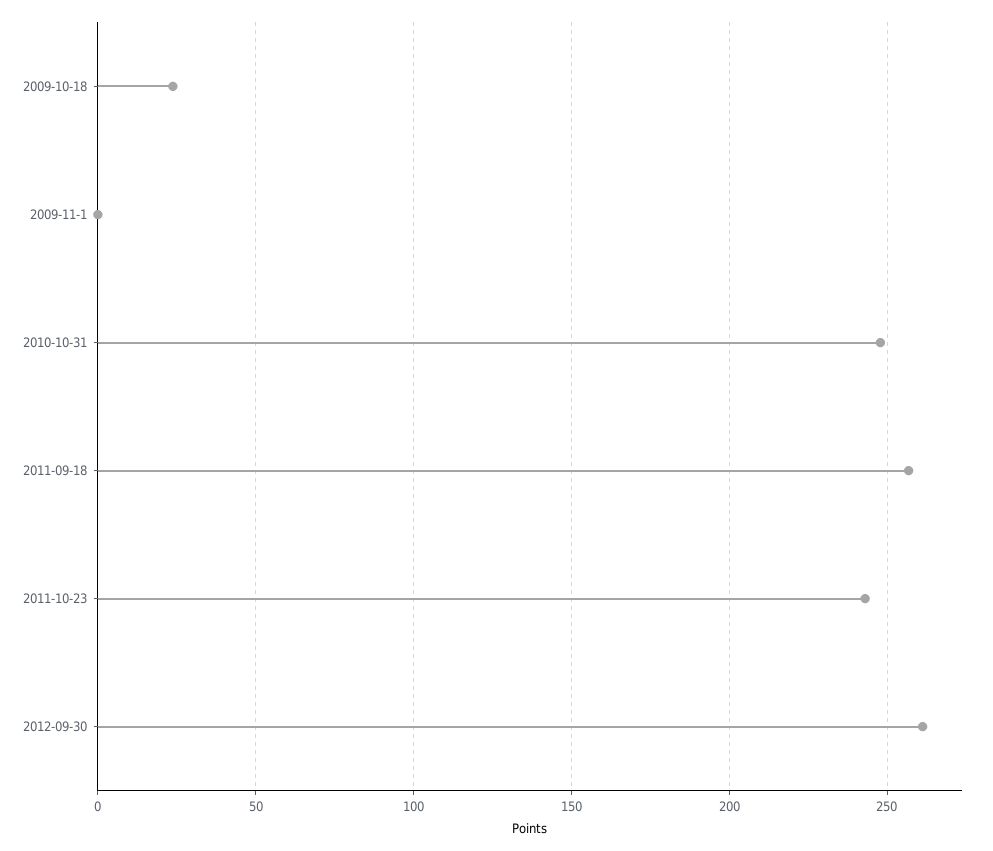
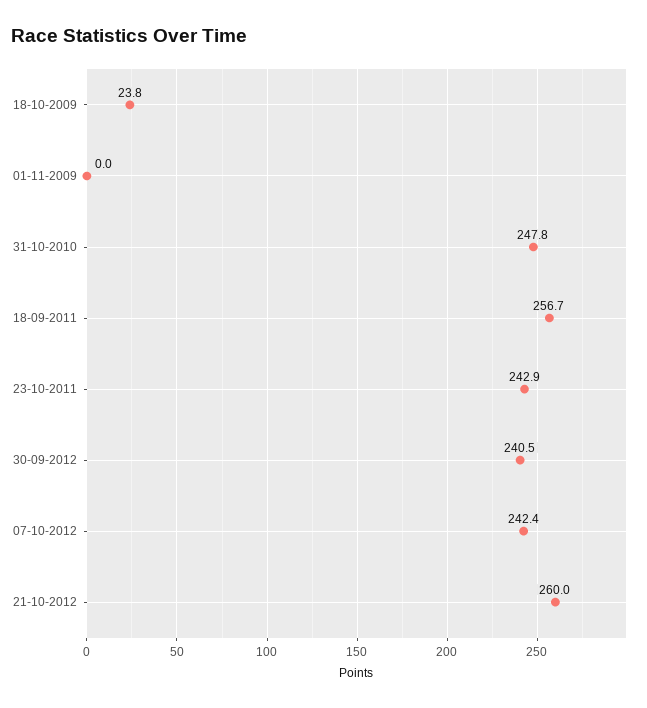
2012-09-30: 260 -> 240.5
07-10-2012: none -> 242.4
21-10-2012: none -> 260

